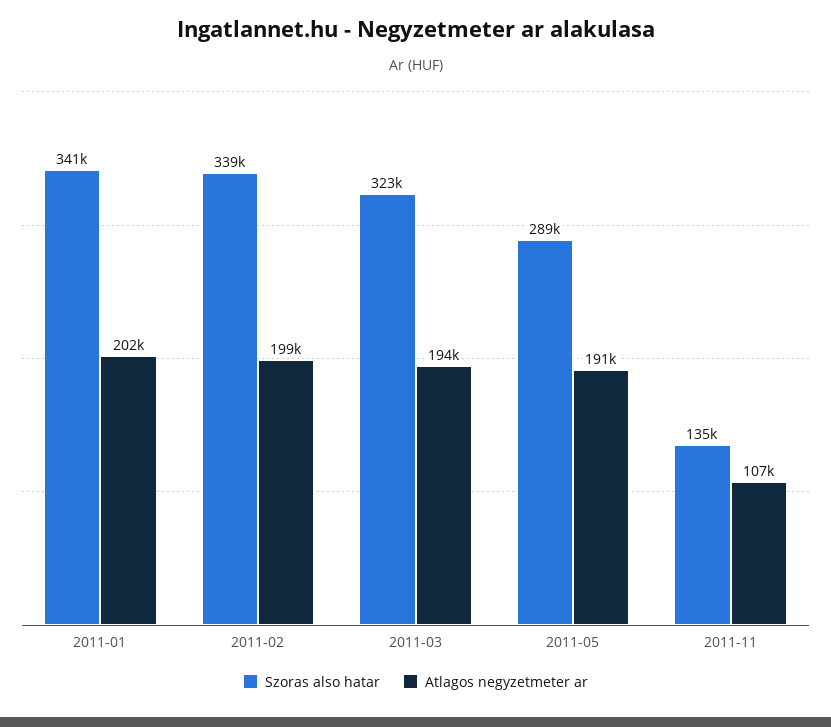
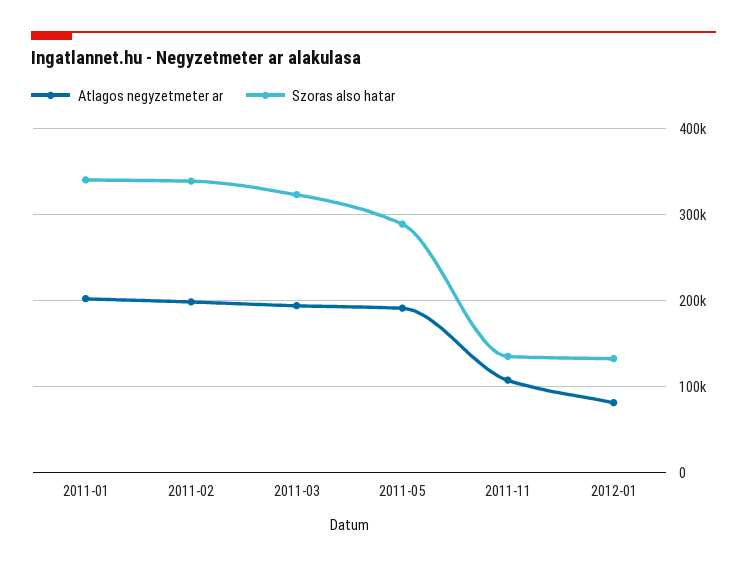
Atlagos negyzetmeter ar, 2012-01: none -> 80000
Szoras also hatar, 2012-01: none -> 130000

